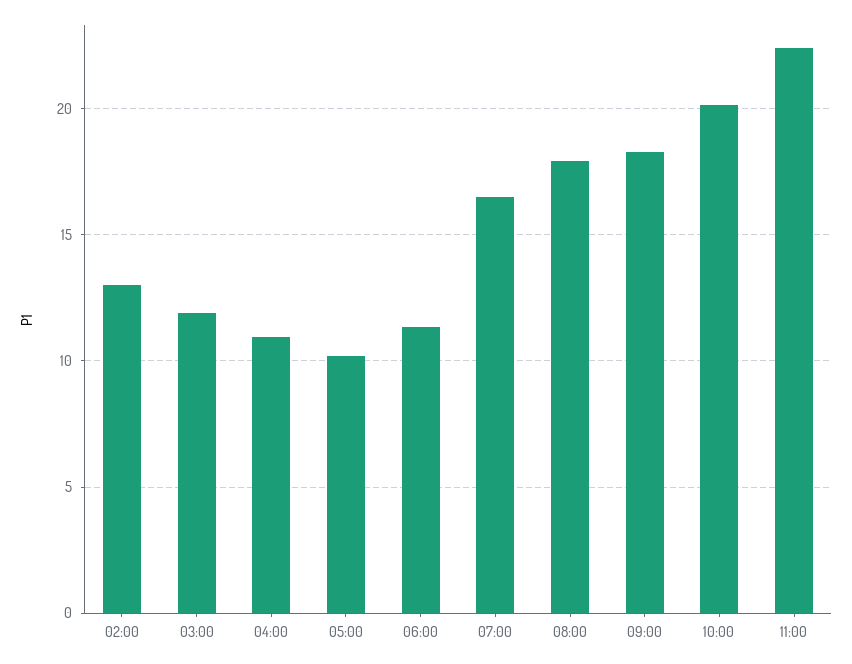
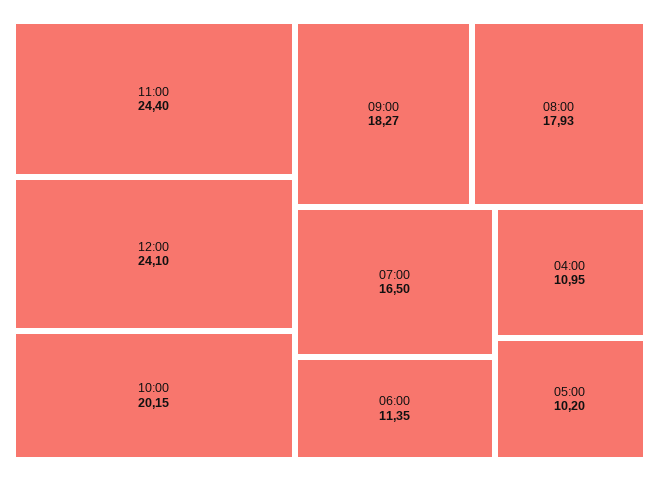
02:00: 13 -> none
03:00: 12 -> none
11:00: 22.5 -> 24.4
12:00: none -> 24.1

